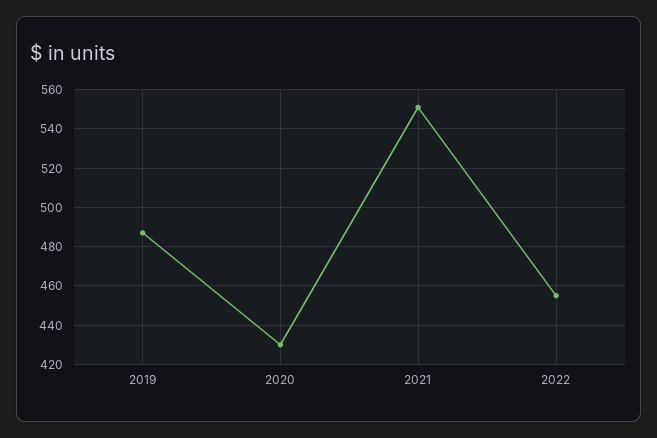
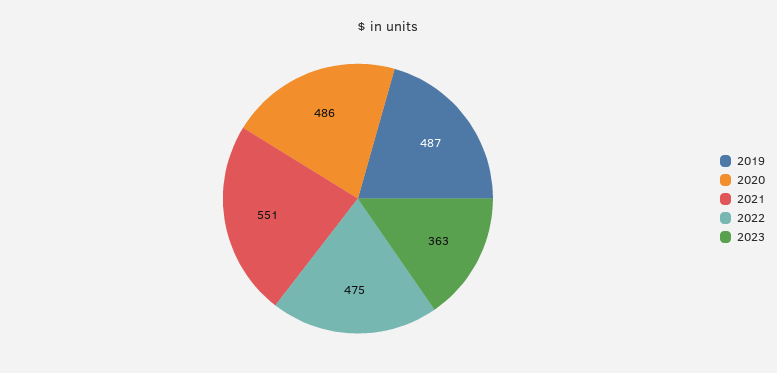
2020: 430 -> 486
2022: 455 -> 475
2023: none -> 363

